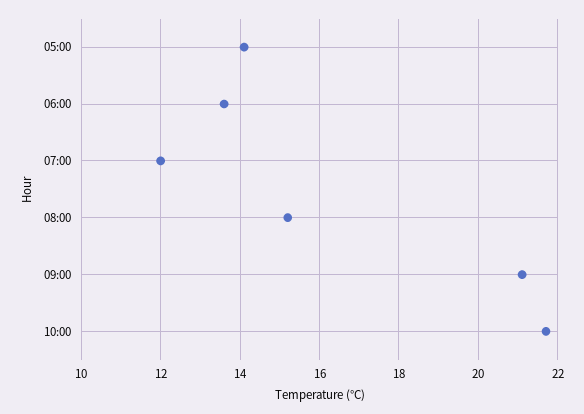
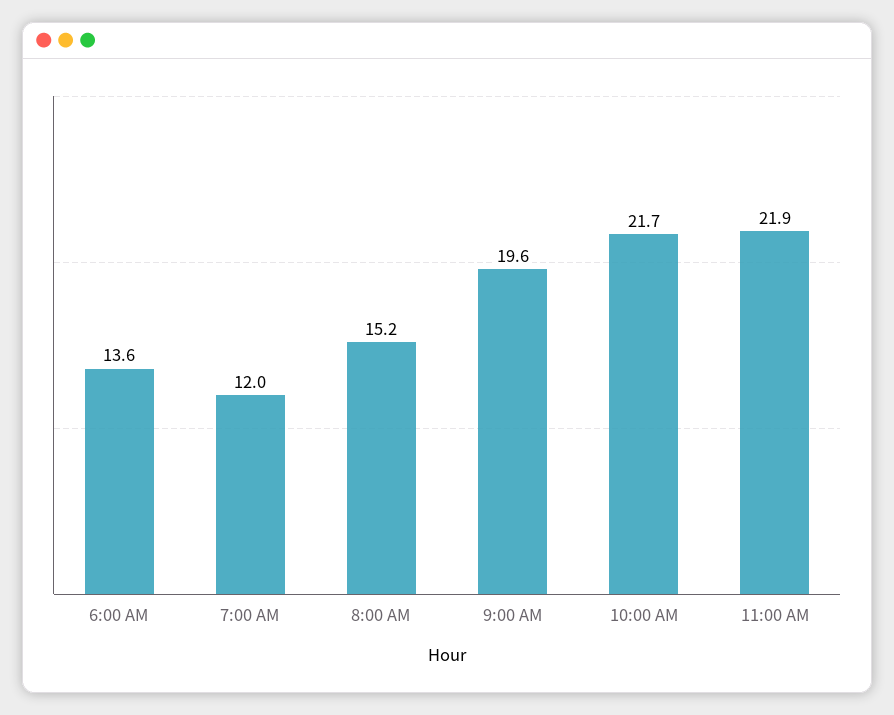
05:00: 14 -> none
09:00: 21 -> 19.6
11:00 AM: none -> 21.9

